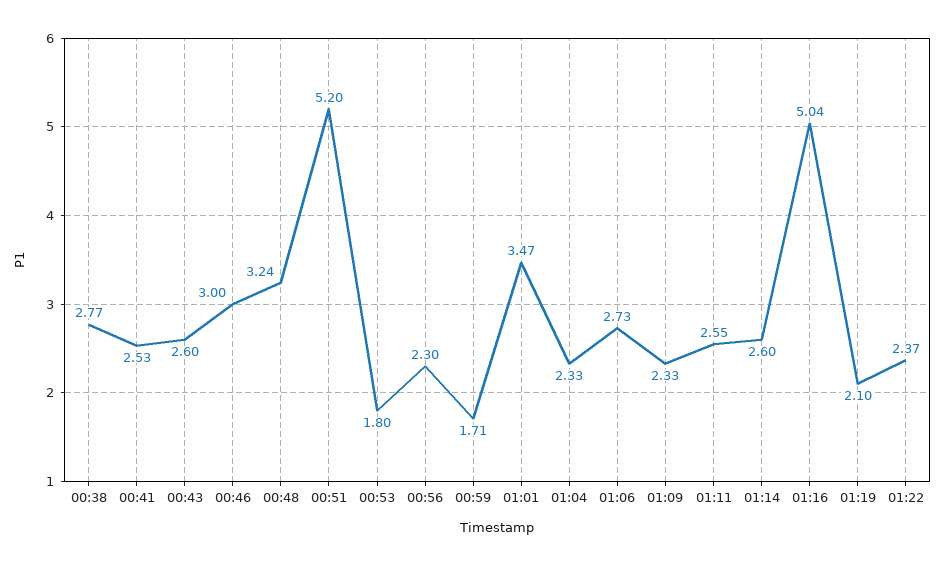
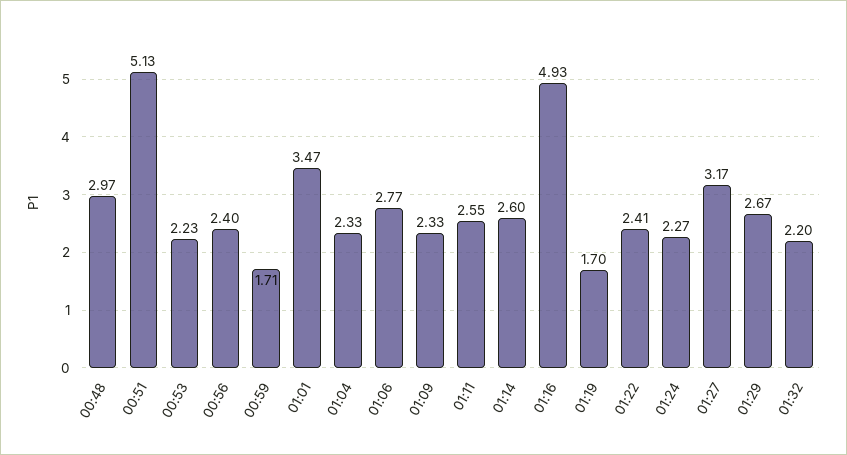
00:38: 2.77 -> none
00:41: 2.53 -> none
00:43: 2.6 -> none
00:46: 3 -> none
00:48: 3.24 -> 2.97
00:51: 5.2 -> 5.13
00:53: 1.8 -> 2.23
00:56: 2.3 -> 2.4
01:06: 2.73 -> 2.77
01:16: 5.04 -> 4.93
01:19: 2.1 -> 1.7
01:22: 2.37 -> 2.41
01:24: none -> 2.27
01:27: none -> 3.17
01:29: none -> 2.67
01:32: none -> 2.2

